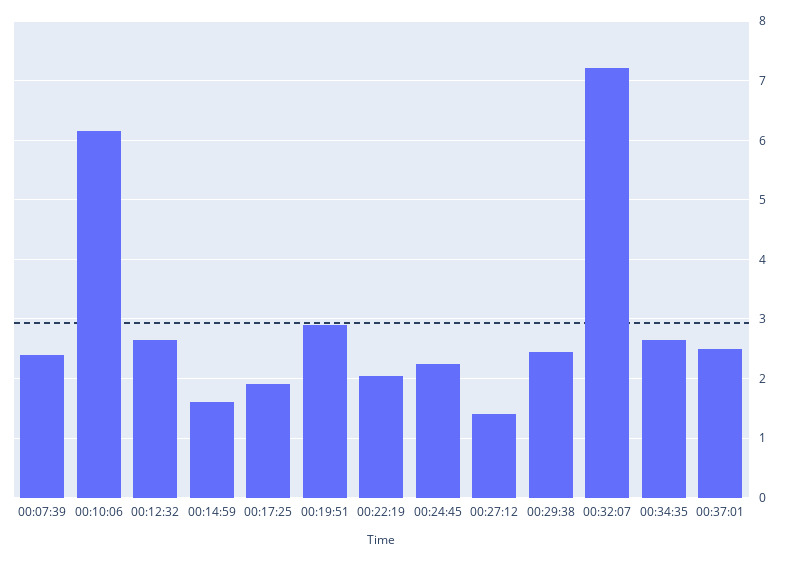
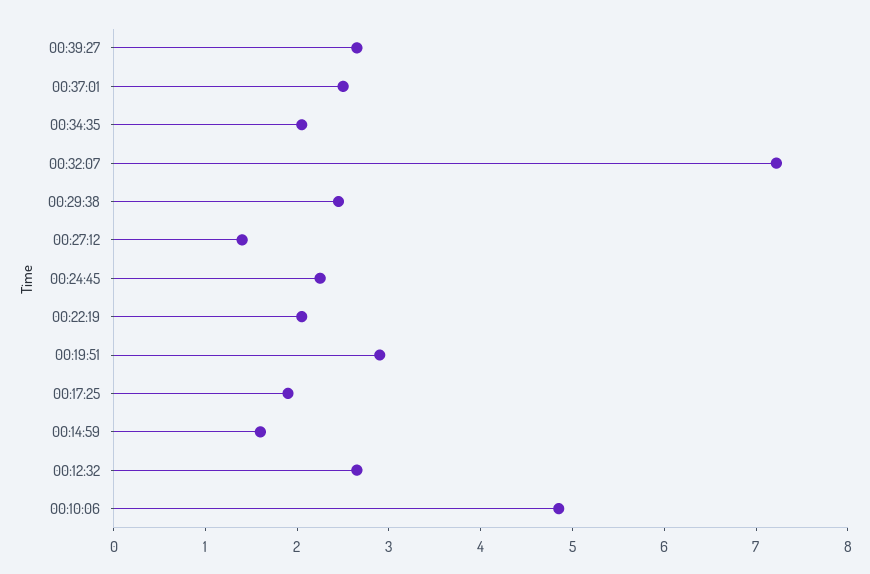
00:07:39: 2.4 -> none
00:10:06: 6.2 -> 4.8
00:34:35: 2.6 -> 2
00:39:27: none -> 2.6

